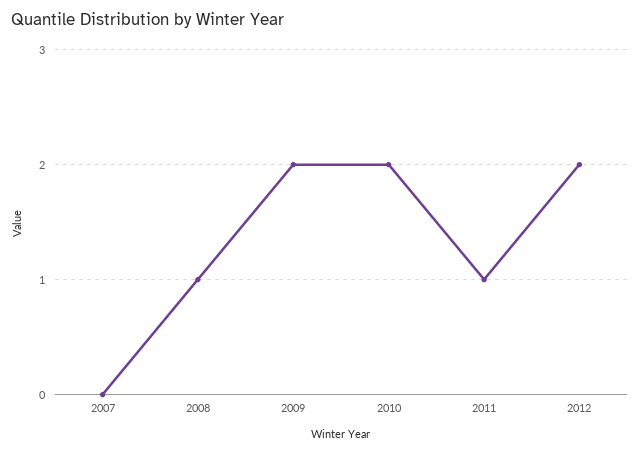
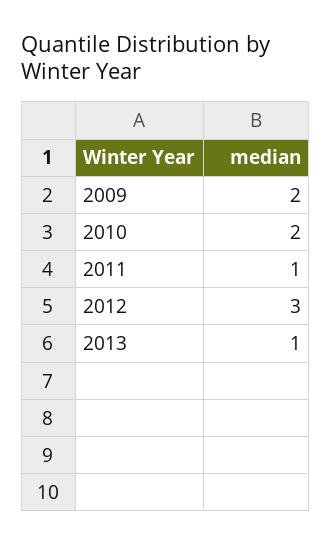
2007: 0 -> none
2008: 1 -> none
2012: 2 -> 3
2013: none -> 1

